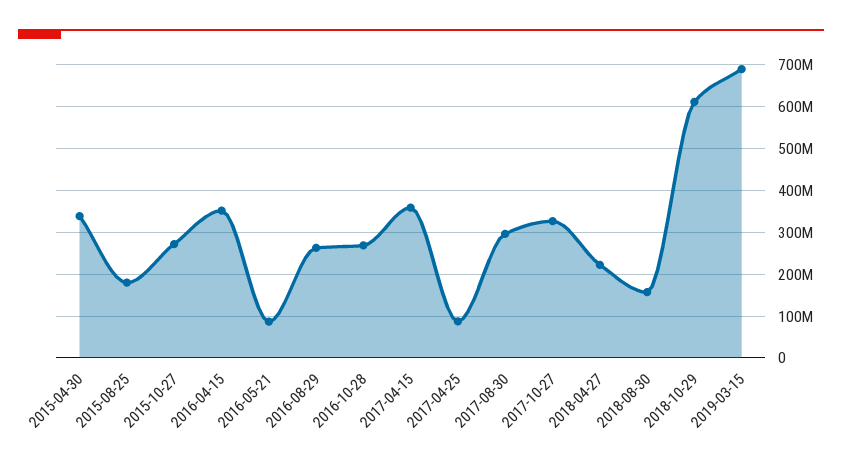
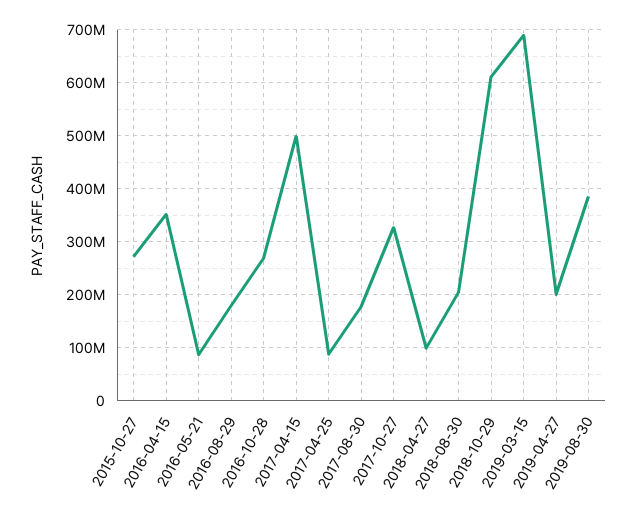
2015-04-30: 340000000 -> none
2015-08-25: 180000000 -> none
2016-08-29: 260000000 -> 180000000
2017-04-15: 360000000 -> 500000000
2017-08-30: 300000000 -> 180000000
2018-04-27: 220000000 -> 100000000
2018-08-30: 160000000 -> 200000000
2019-04-27: none -> 200000000
2019-08-30: none -> 380000000

